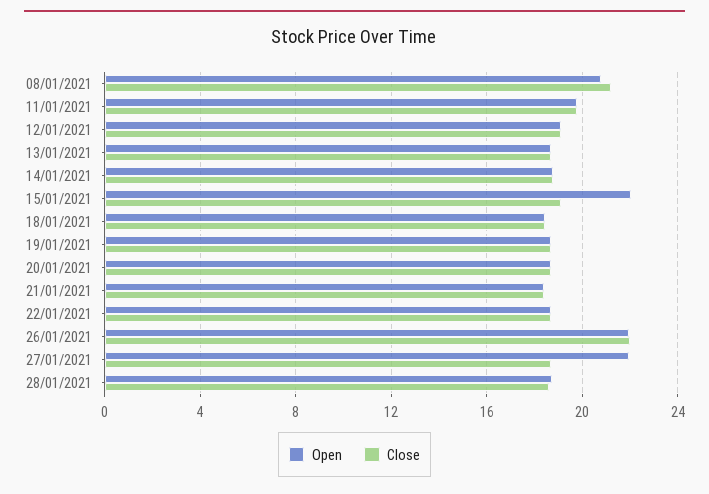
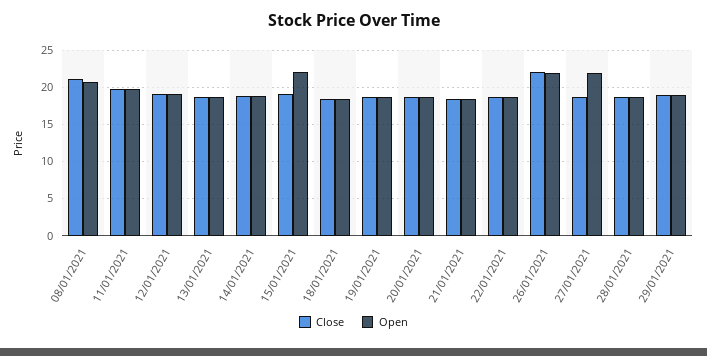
Close, 29/01/2021: none -> 19
Open, 29/01/2021: none -> 19

